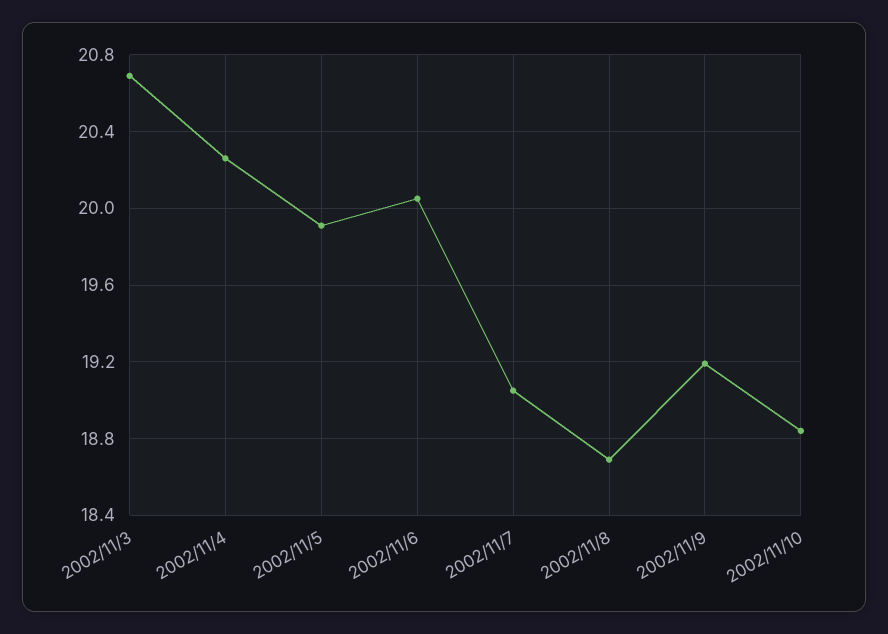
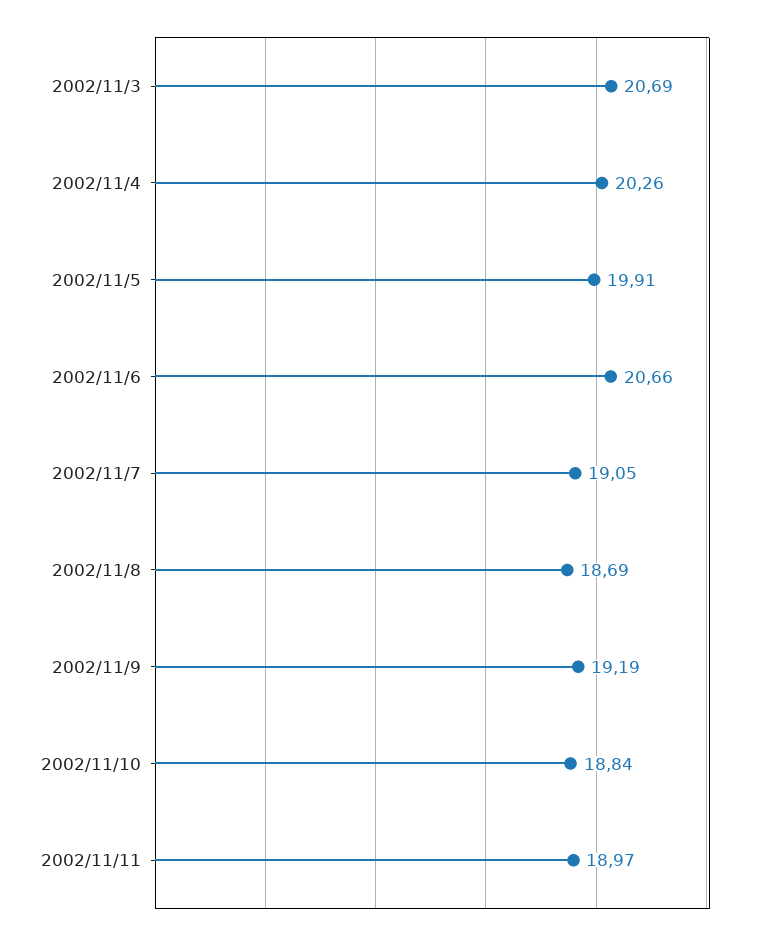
2002/11/6: 20.05 -> 20.66
2002/11/11: none -> 18.97

